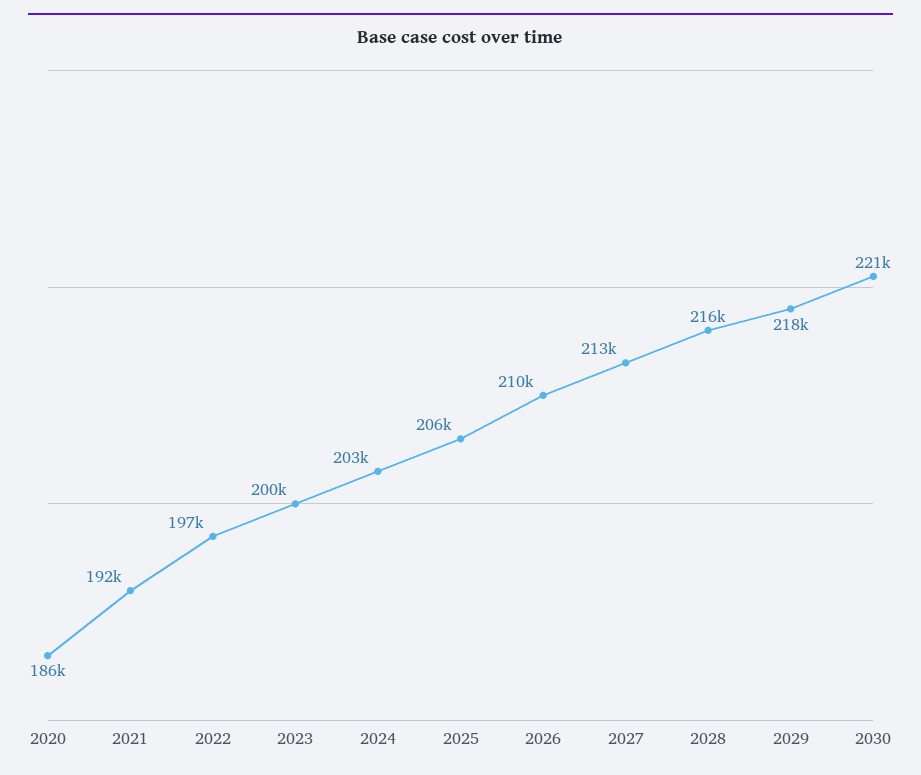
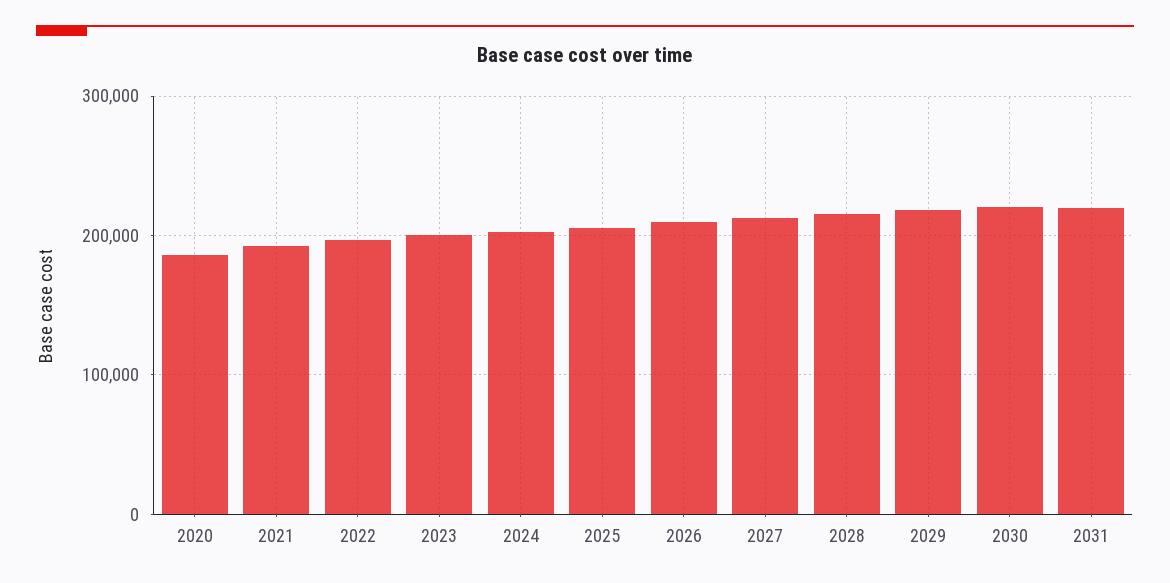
2031: none -> 220000

